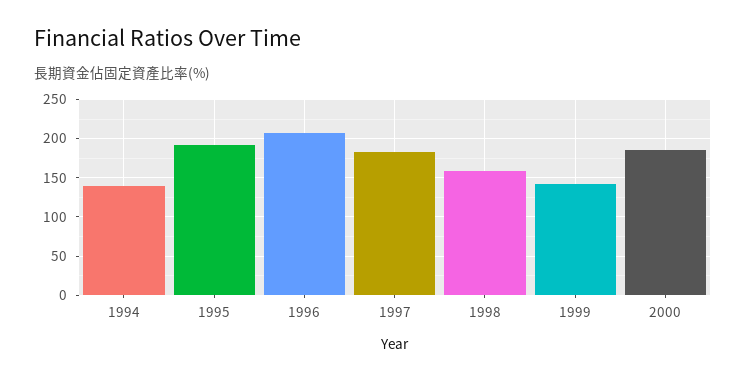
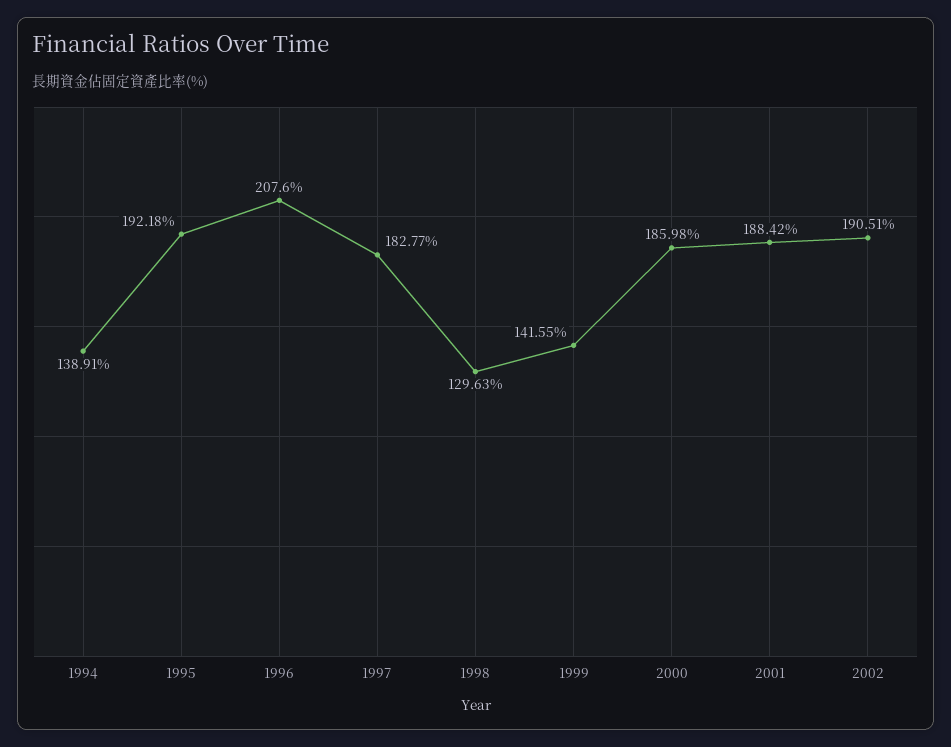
1998: 160 -> 129.63
2001: none -> 188.42
2002: none -> 190.51

